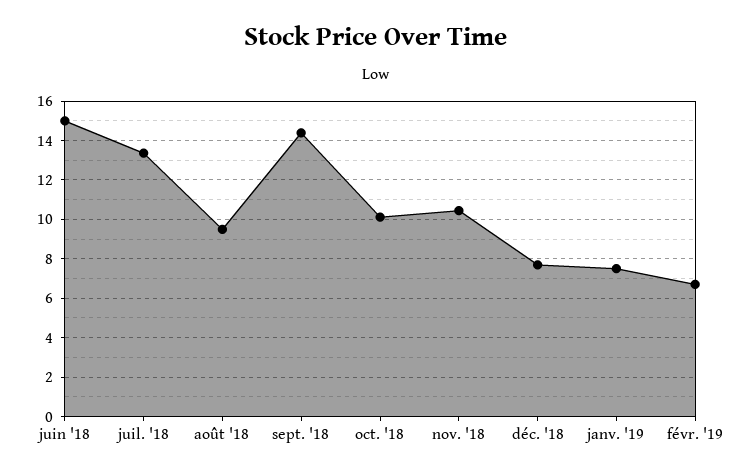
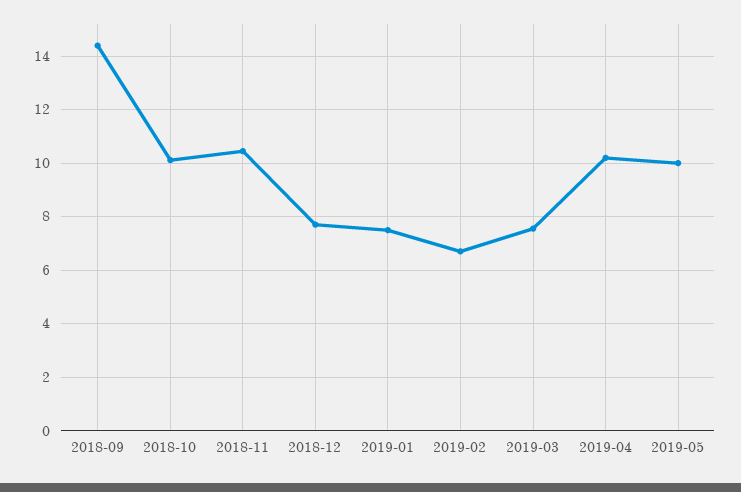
juin '18: 15 -> none
juil. '18: 13.5 -> none
août '18: 9.5 -> none
2019-03: none -> 7.5
2019-04: none -> 10.25
2019-05: none -> 10

